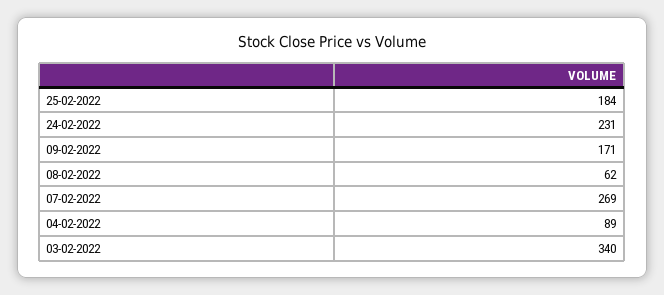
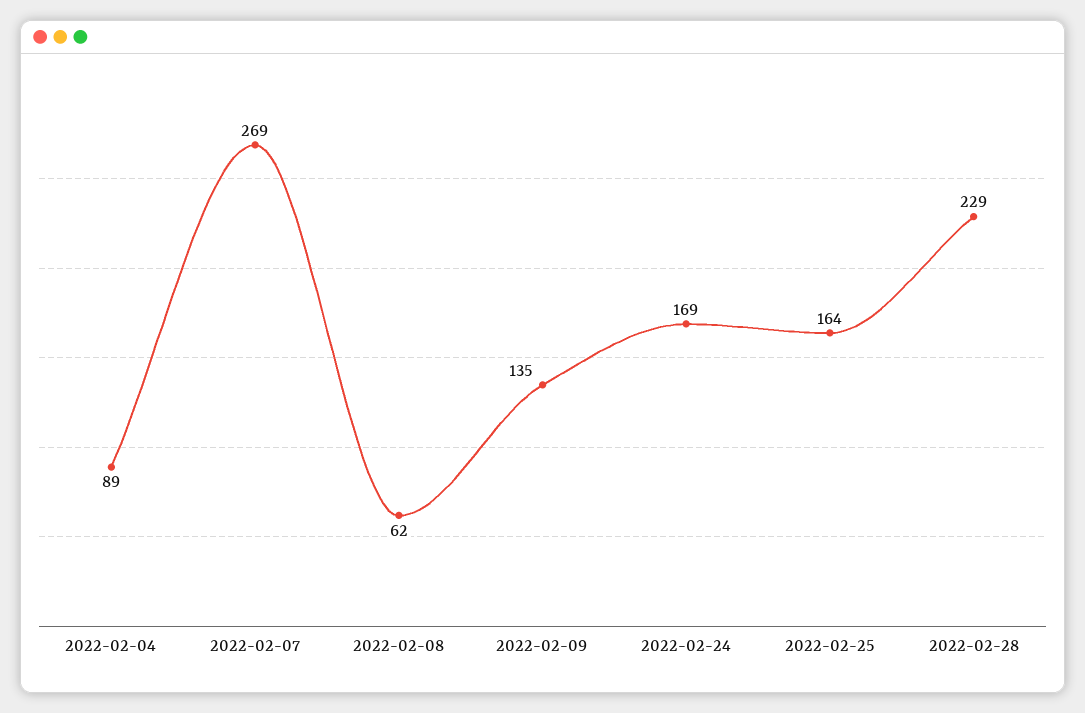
25-02-2022: 184 -> 164
24-02-2022: 231 -> 169
09-02-2022: 171 -> 135
03-02-2022: 340 -> none
2022-02-28: none -> 229

